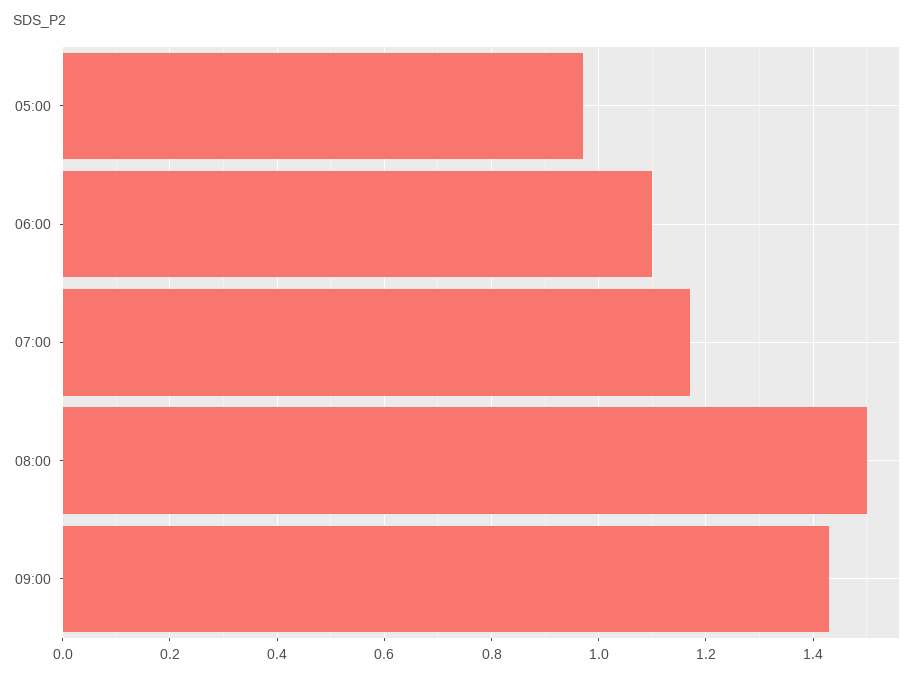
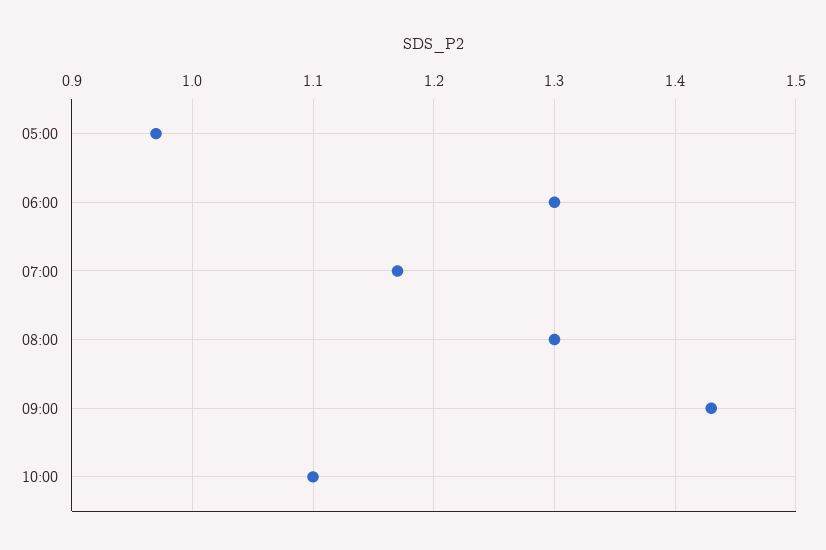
06:00: 1.1 -> 1.3
08:00: 1.5 -> 1.3
10:00: none -> 1.1

